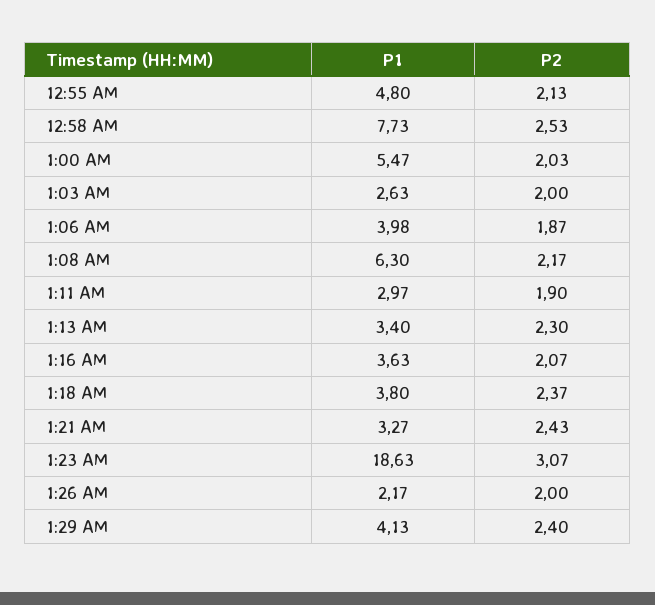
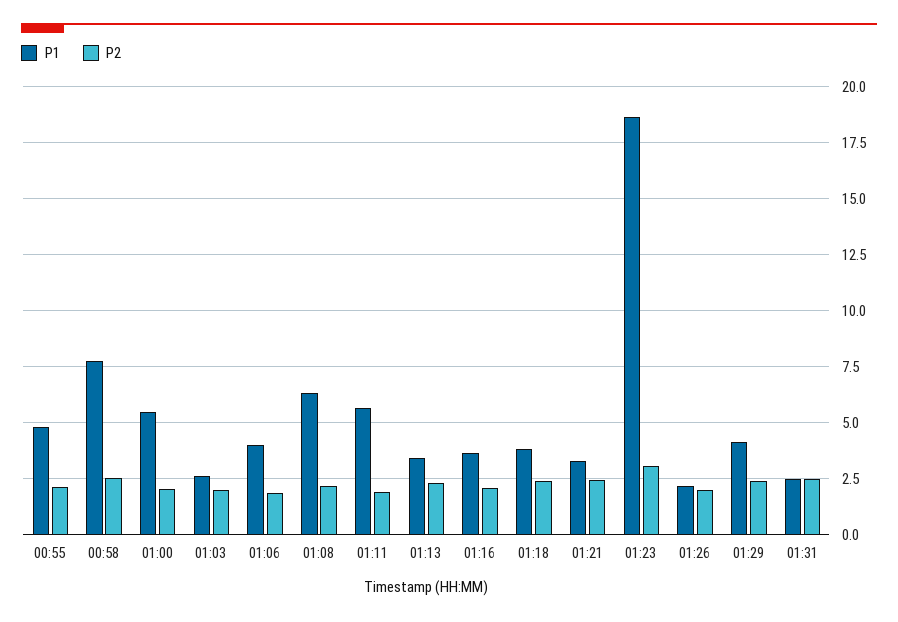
P1, 1:11 AM: 2.97 -> 5.5
P1, 01:31: none -> 2.5
P2, 01:31: none -> 2.5

